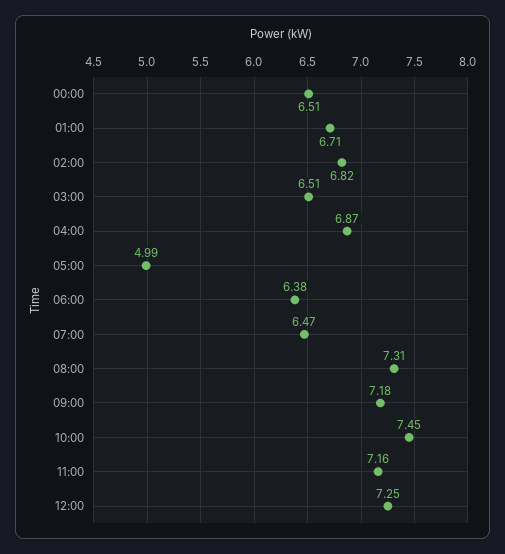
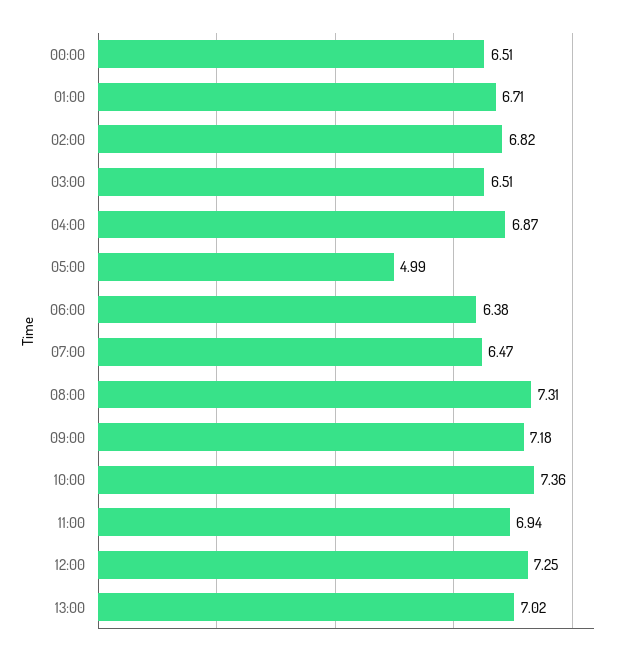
10:00: 7.45 -> 7.36
11:00: 7.16 -> 6.94
13:00: none -> 7.02

